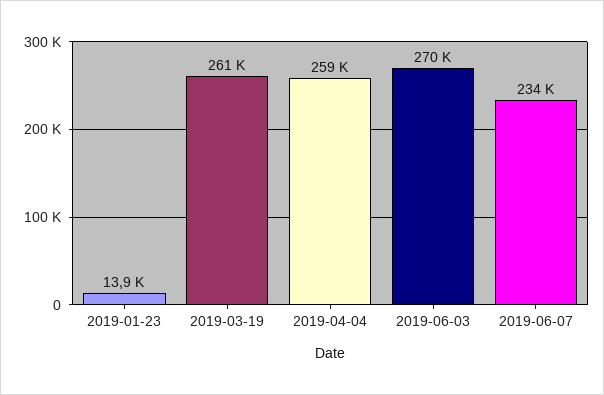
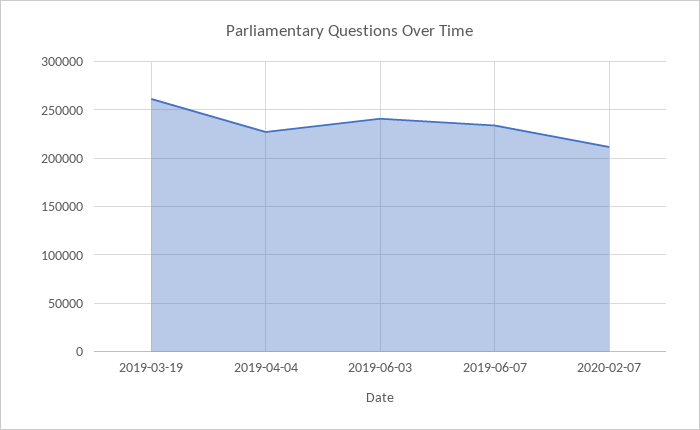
2019-01-23: 13900 -> none
2019-04-04: 259000 -> 230000
2019-06-03: 270000 -> 240000
2020-02-07: none -> 210000

